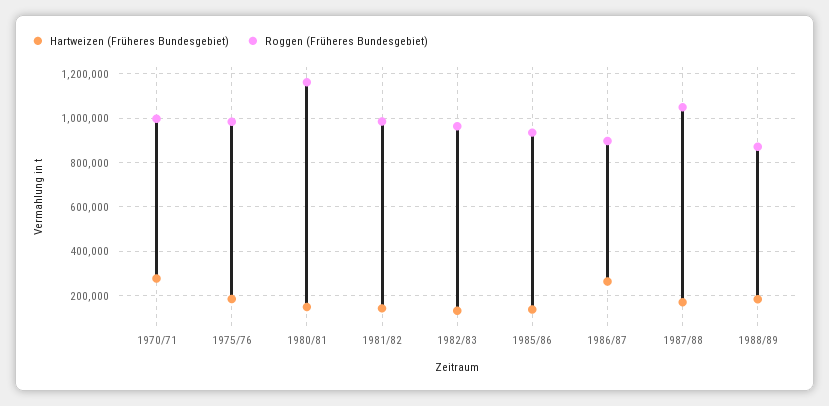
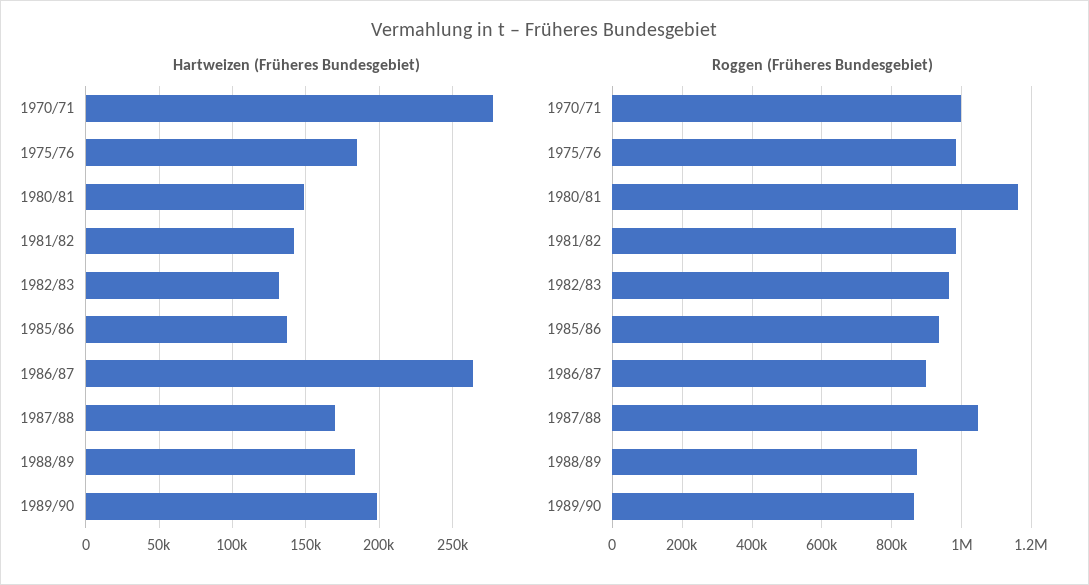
Hartweizen (Früheres Bundesgebiet), 1989/90: none -> 200000
Roggen (Früheres Bundesgebiet), 1989/90: none -> 860000

